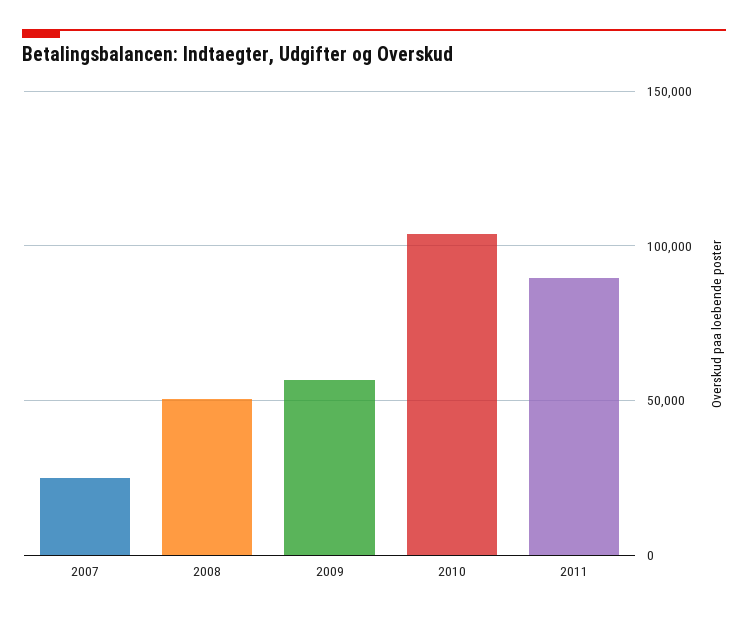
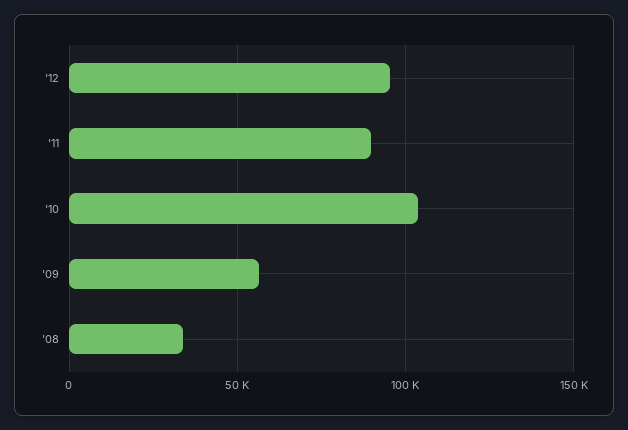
2007: 25000 -> none
2008: 50000 -> 35000
'12: none -> 95000

